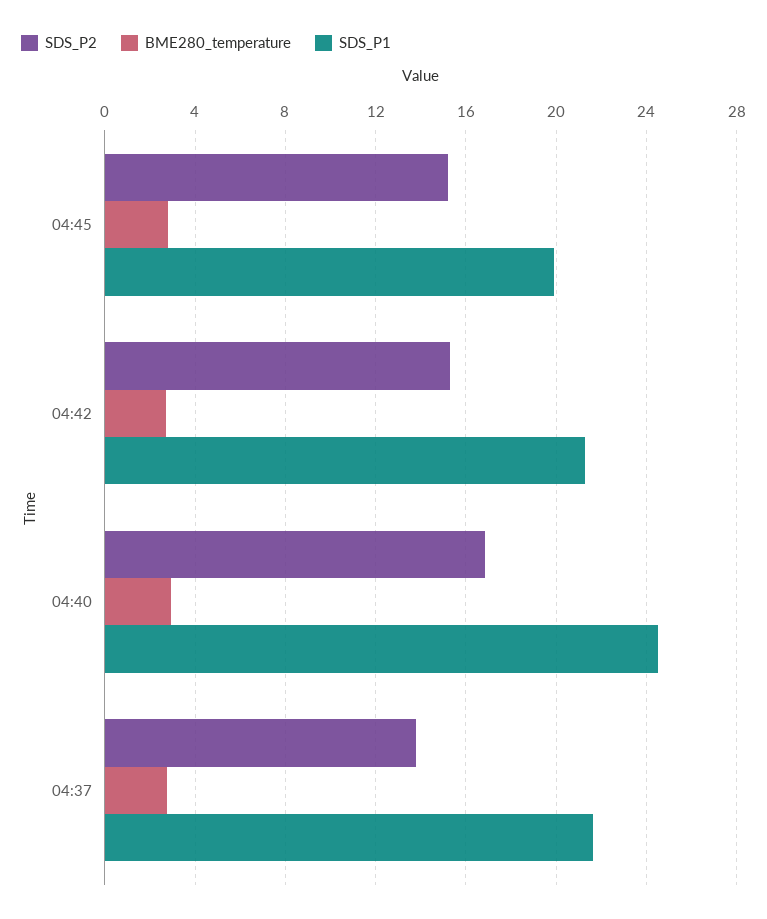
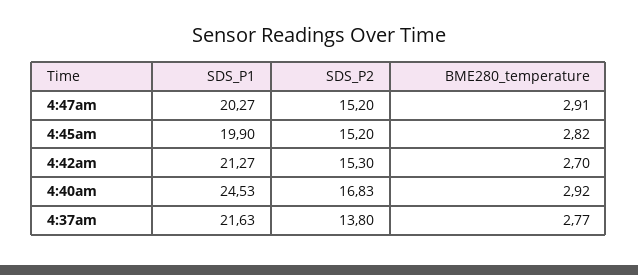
SDS_P1, 4:47am: none -> 20.27
SDS_P2, 4:47am: none -> 15.2
BME280_temperature, 4:47am: none -> 2.91

